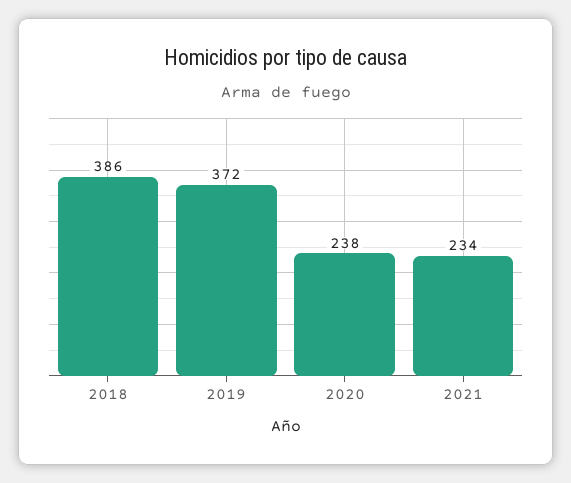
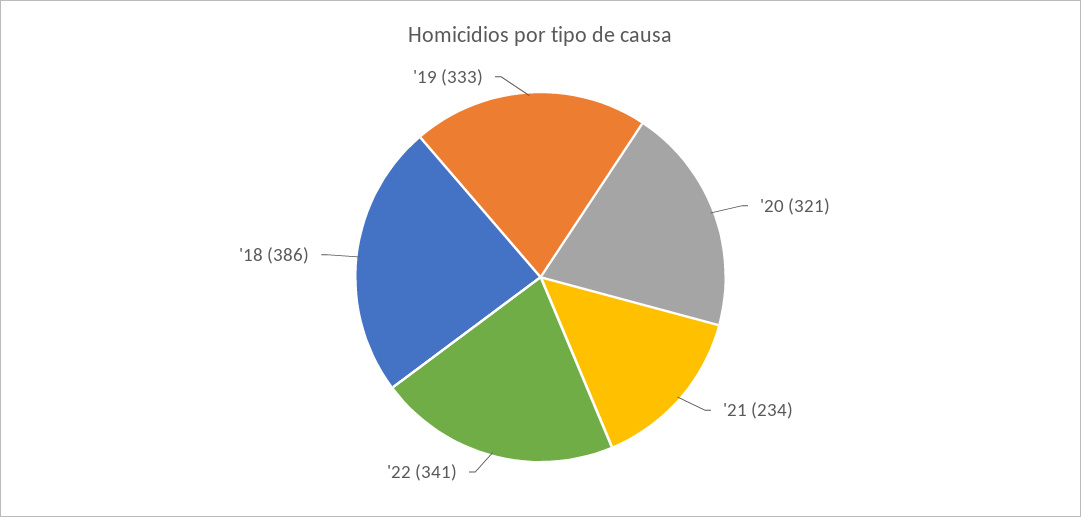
2019: 372 -> 333
2020: 238 -> 321
'22: none -> 341

